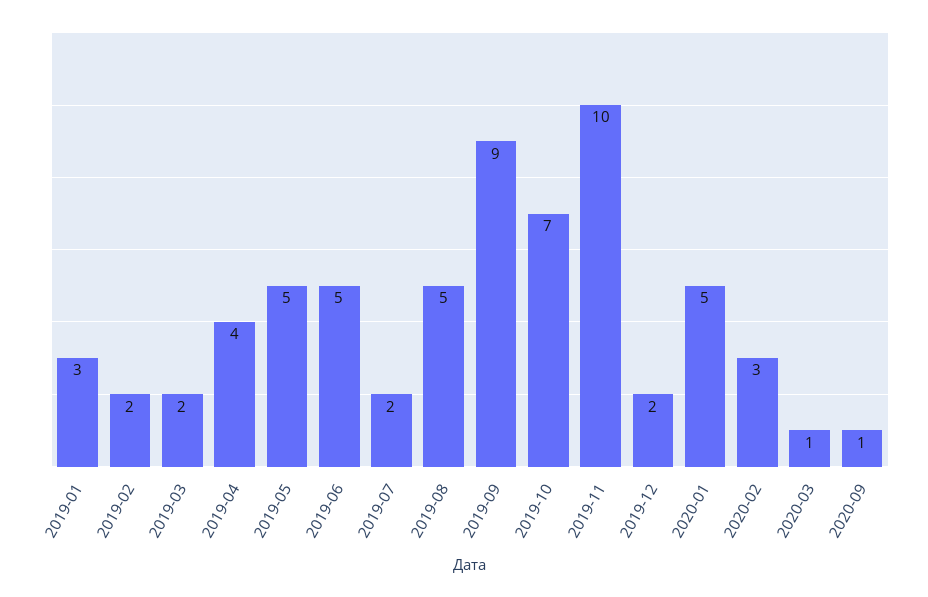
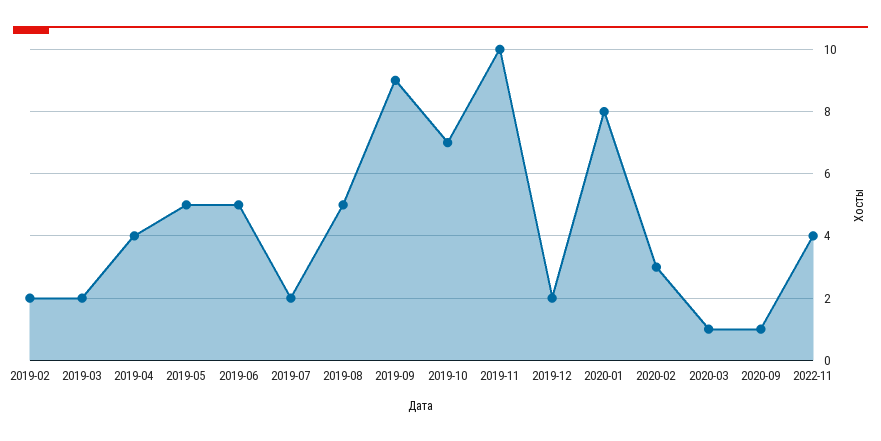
2019-01: 3 -> none
2020-01: 5 -> 8
2022-11: none -> 4

